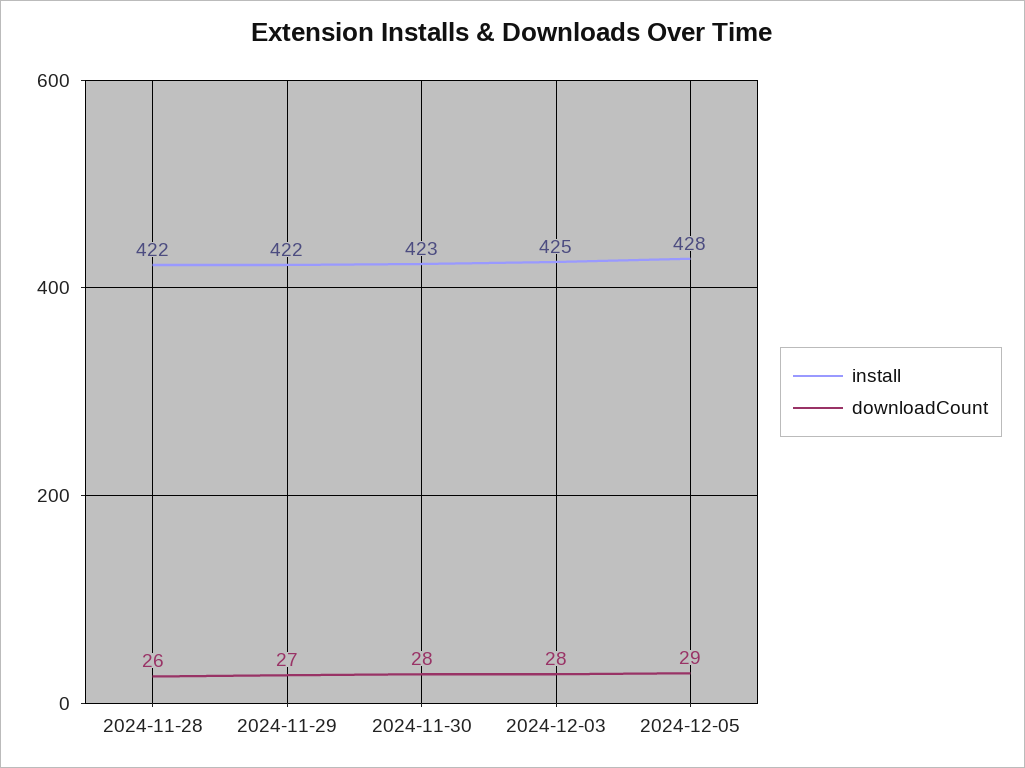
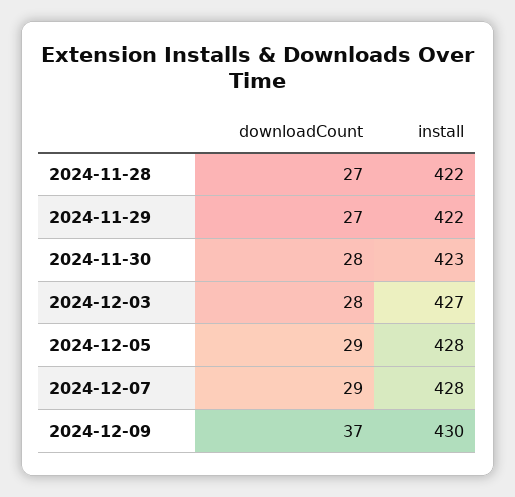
downloadCount, 2024-11-28: 26 -> 27
install, 2024-12-03: 425 -> 427
downloadCount, 2024-12-07: none -> 29
install, 2024-12-07: none -> 428
downloadCount, 2024-12-09: none -> 37
install, 2024-12-09: none -> 430

